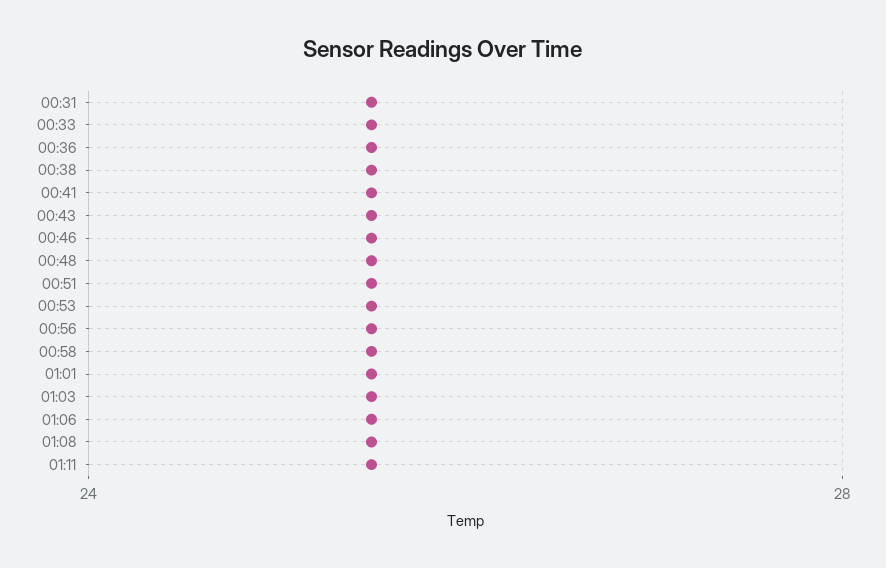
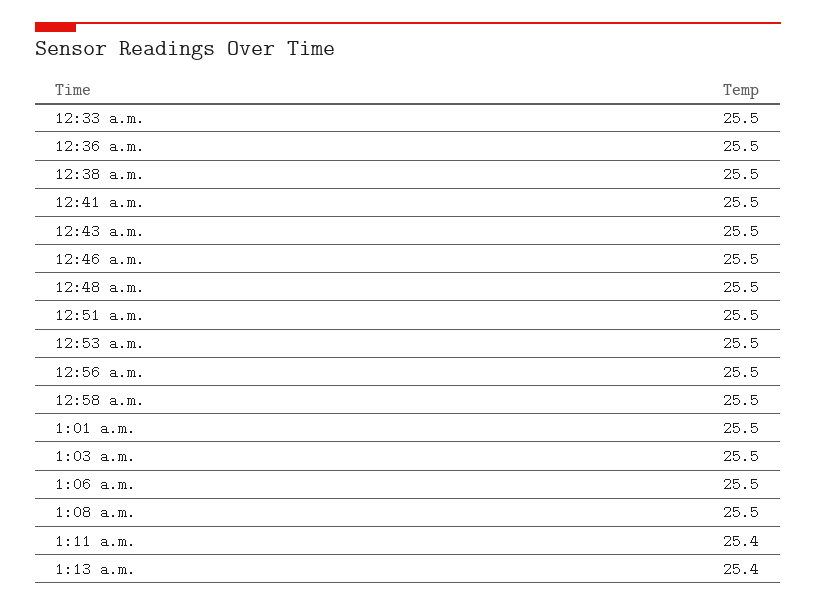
00:31: 25.5 -> none
01:11: 25.5 -> 25.4
1:13 a.m.: none -> 25.4

